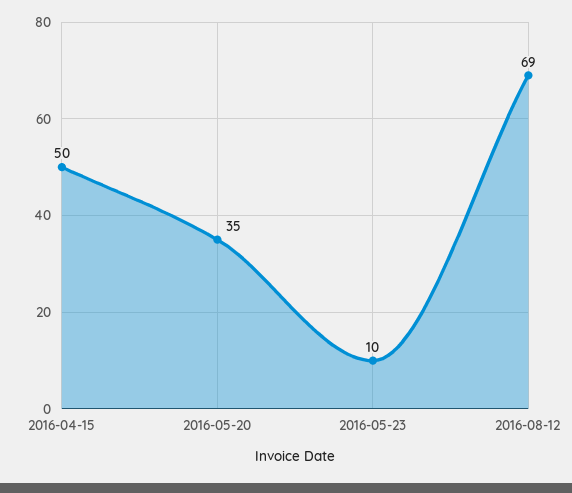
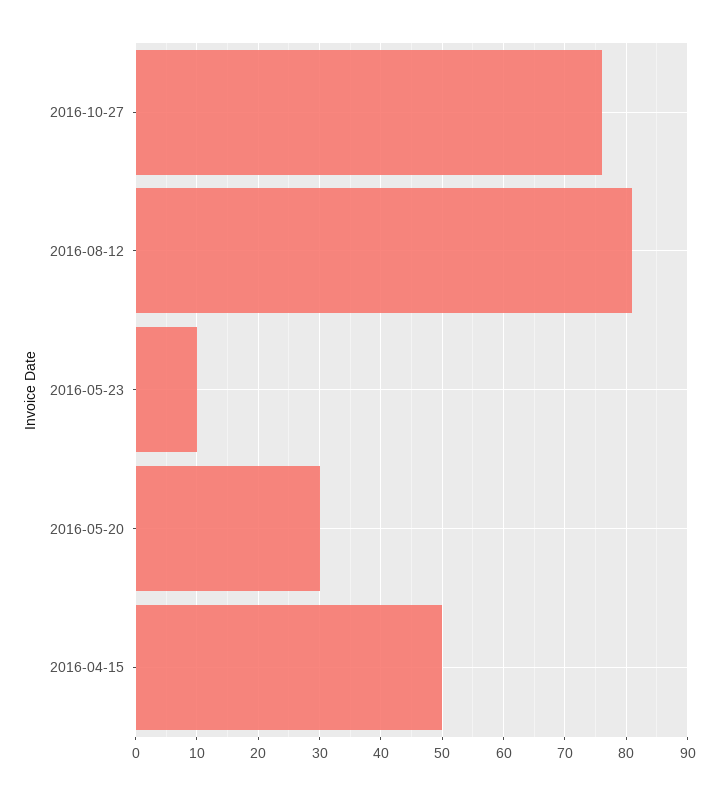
2016-05-20: 35 -> 30
2016-08-12: 69 -> 81
2016-10-27: none -> 76

